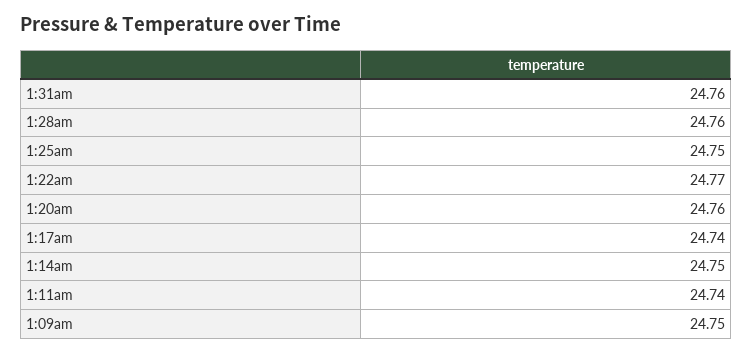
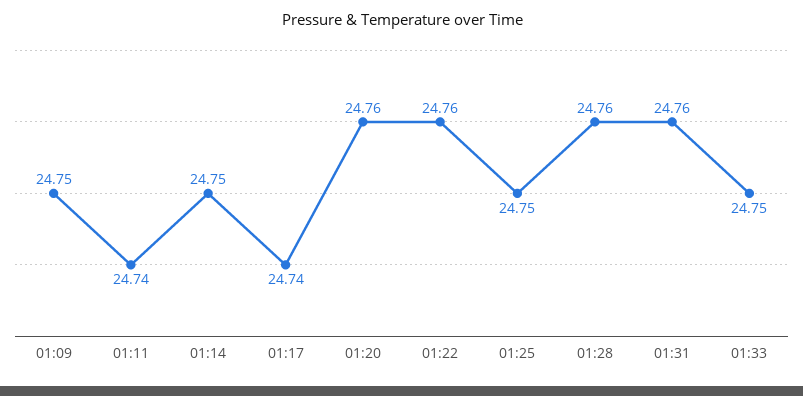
1:22am: 24.77 -> 24.76
01:33: none -> 24.75

